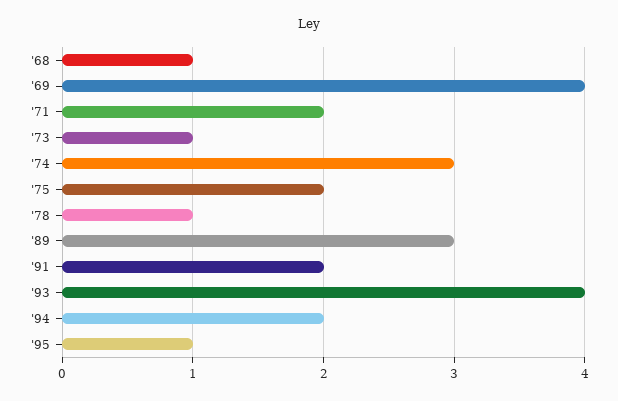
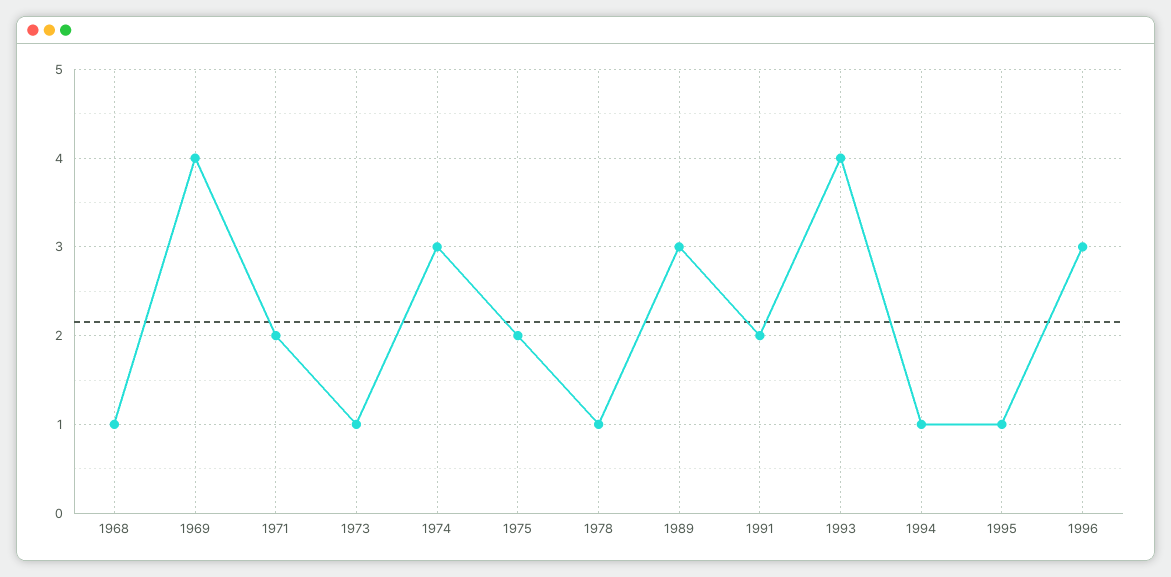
'94: 2 -> 1
1996: none -> 3

